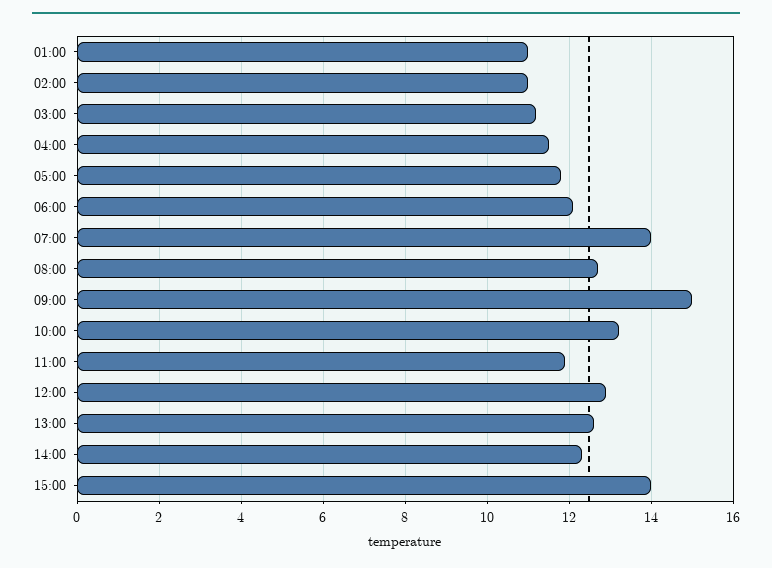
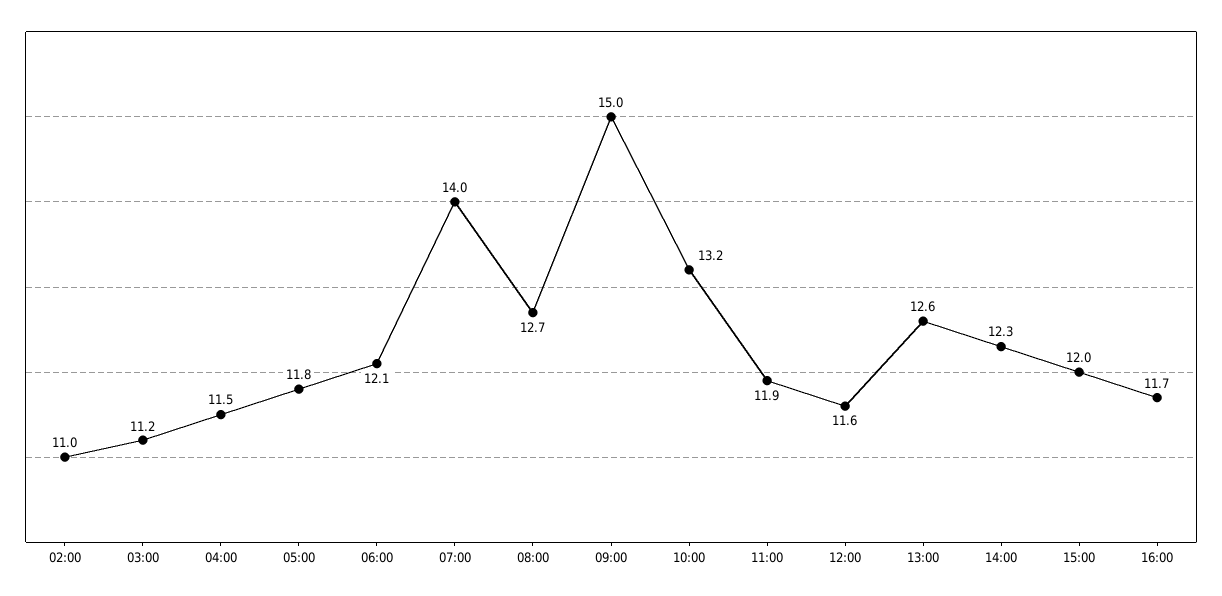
01:00: 11 -> none
12:00: 13 -> 11.6
15:00: 14 -> 12
16:00: none -> 11.7

